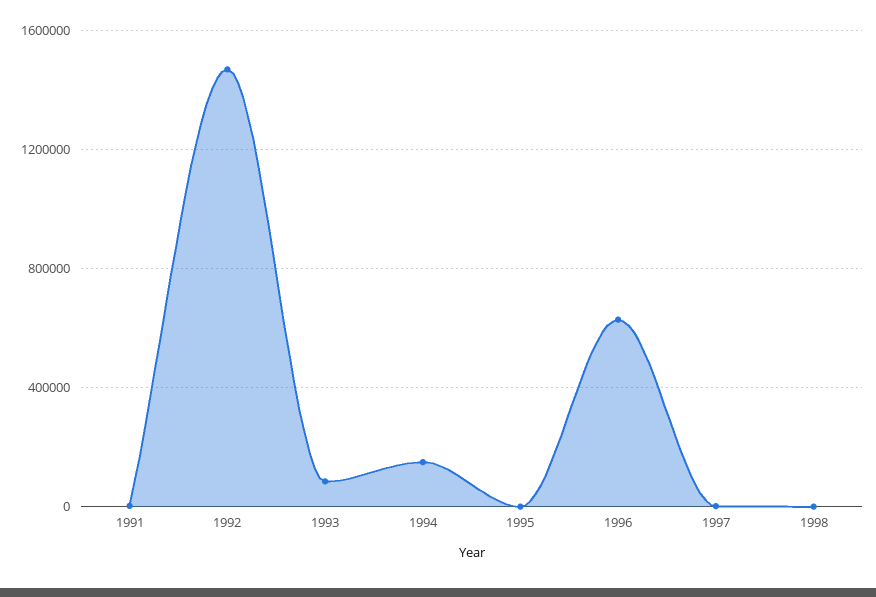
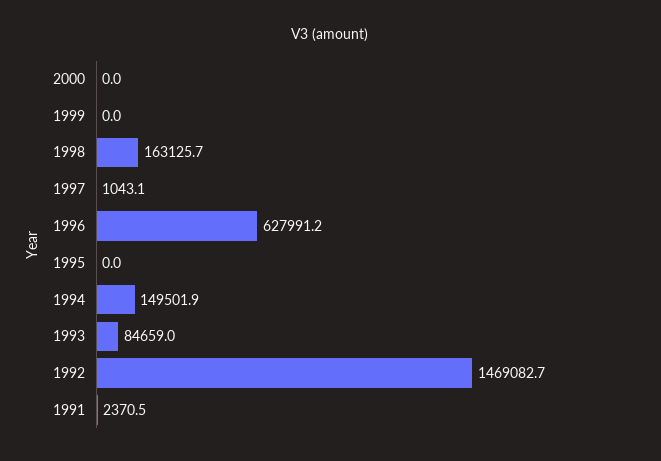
1998: 0 -> 163125.7
2000: none -> 0
1999: none -> 0

